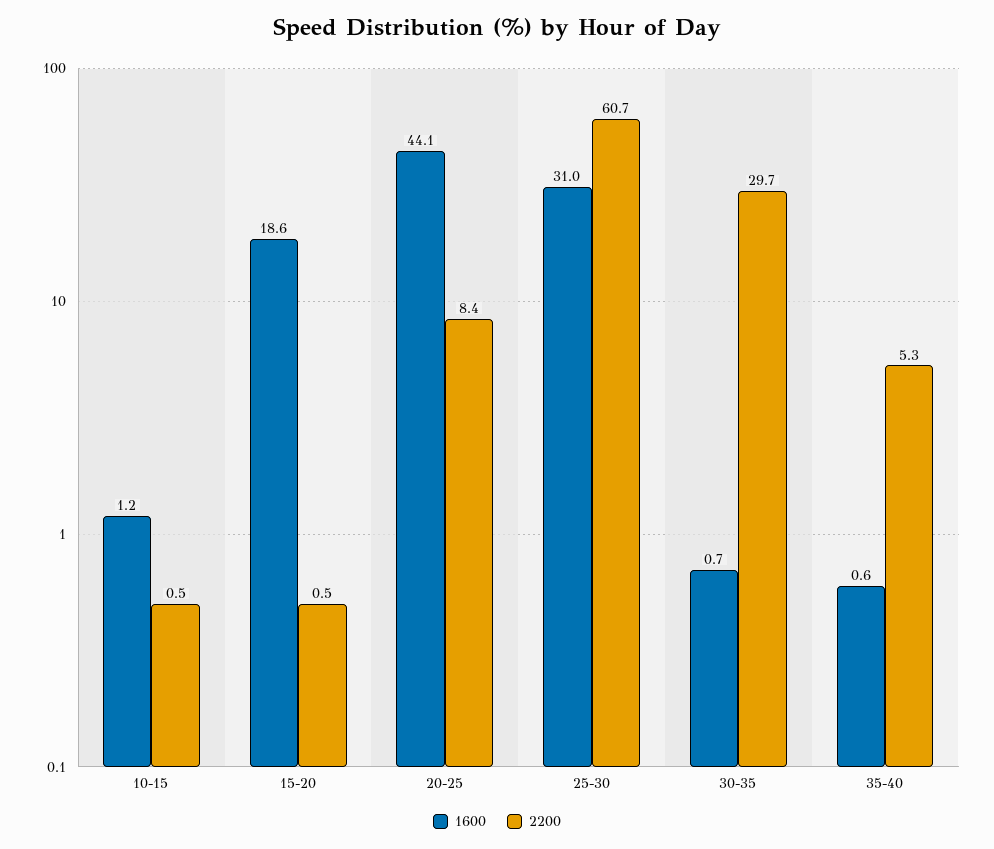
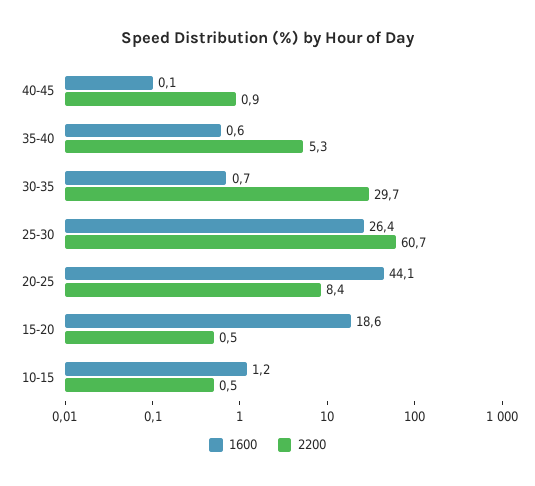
1600, 25-30: 31 -> 26.4
1600, 40-45: none -> 0.1
2200, 40-45: none -> 0.9

